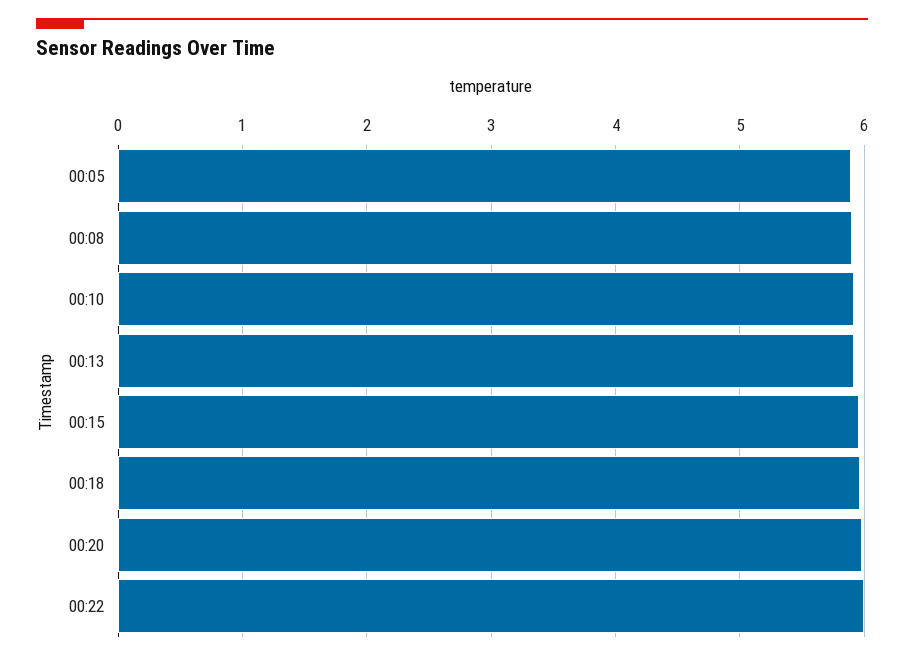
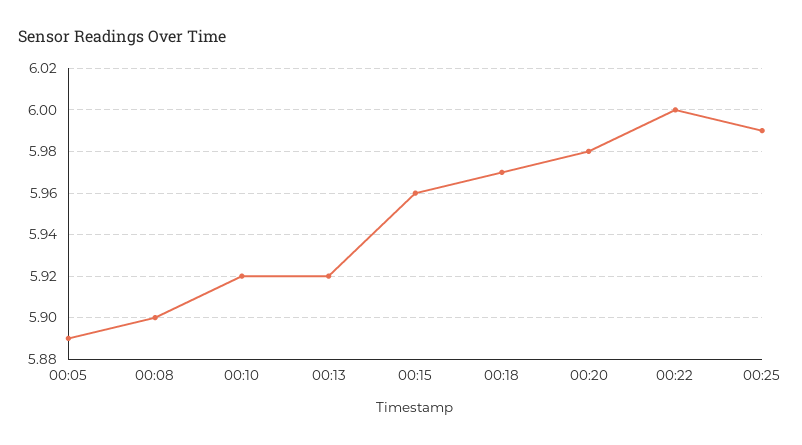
00:25: none -> 5.99

